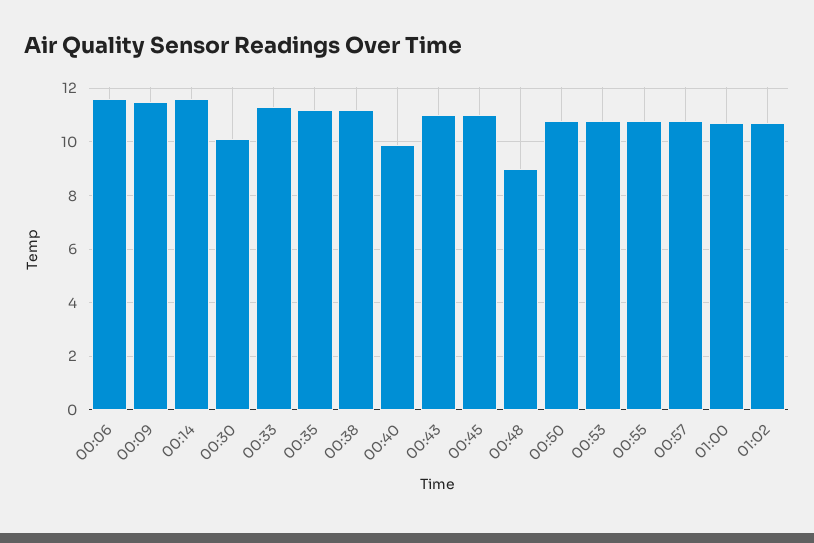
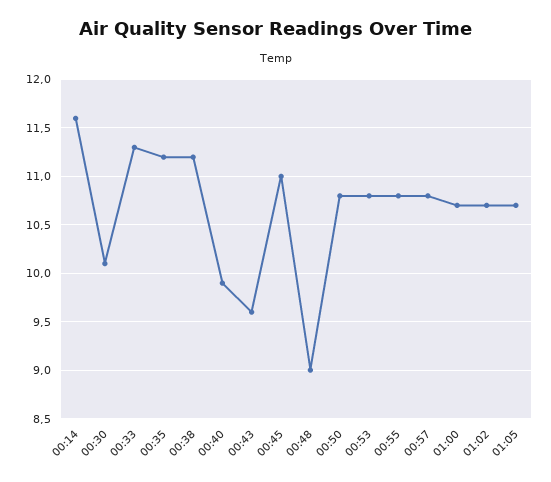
00:06: 11.5 -> none
00:09: 11.5 -> none
00:43: 11 -> 9.6
01:05: none -> 10.7

